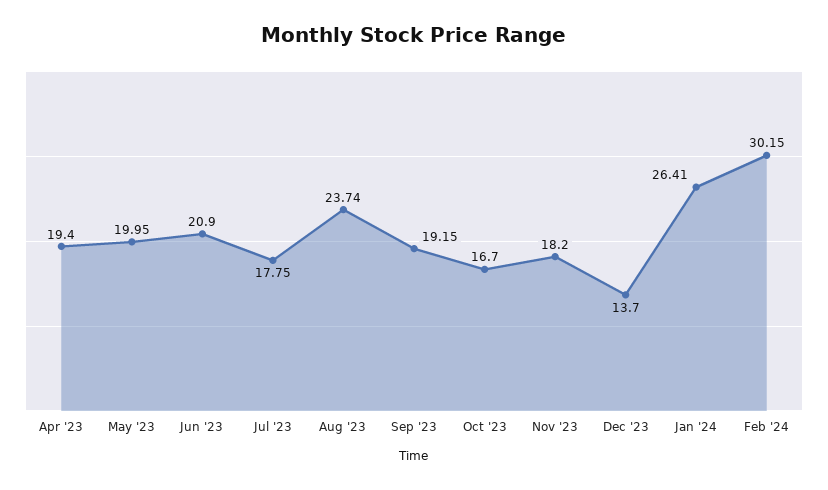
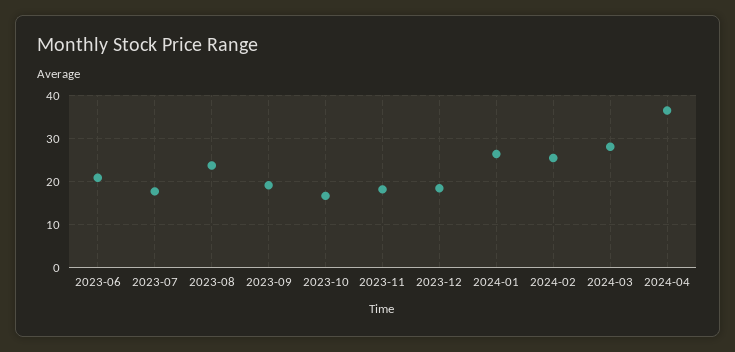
Apr '23: 19.4 -> none
May '23: 19.95 -> none
Dec '23: 13.7 -> 18
Feb '24: 30.15 -> 26
2024-03: none -> 28
2024-04: none -> 36

